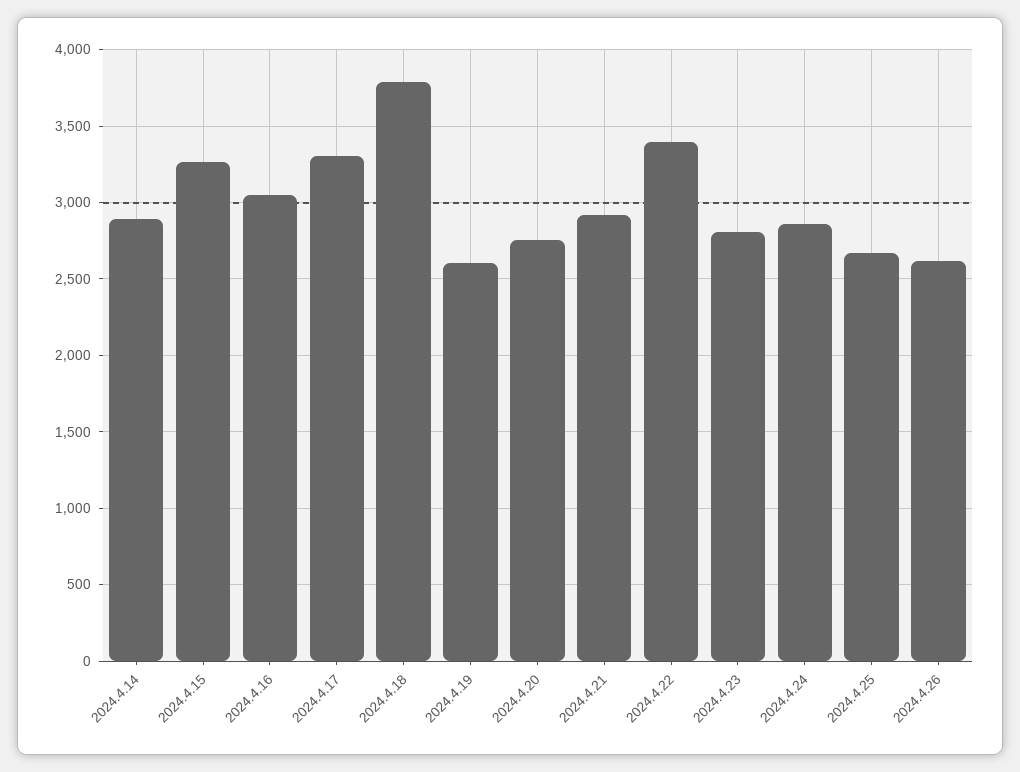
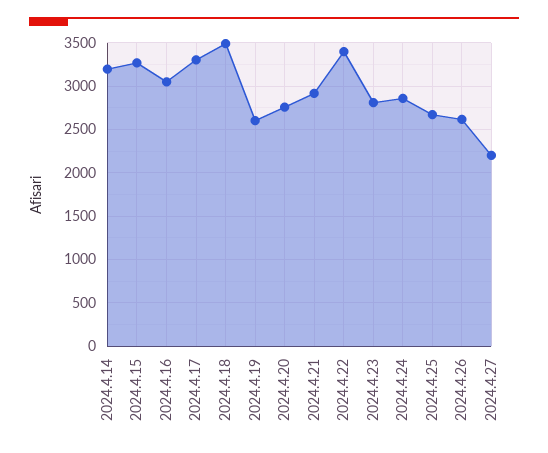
2024.4.14: 2900 -> 3200
2024.4.18: 3800 -> 3500
2024.4.27: none -> 2200

